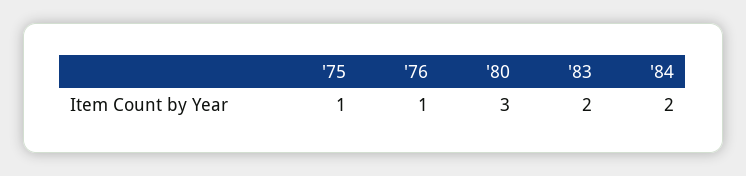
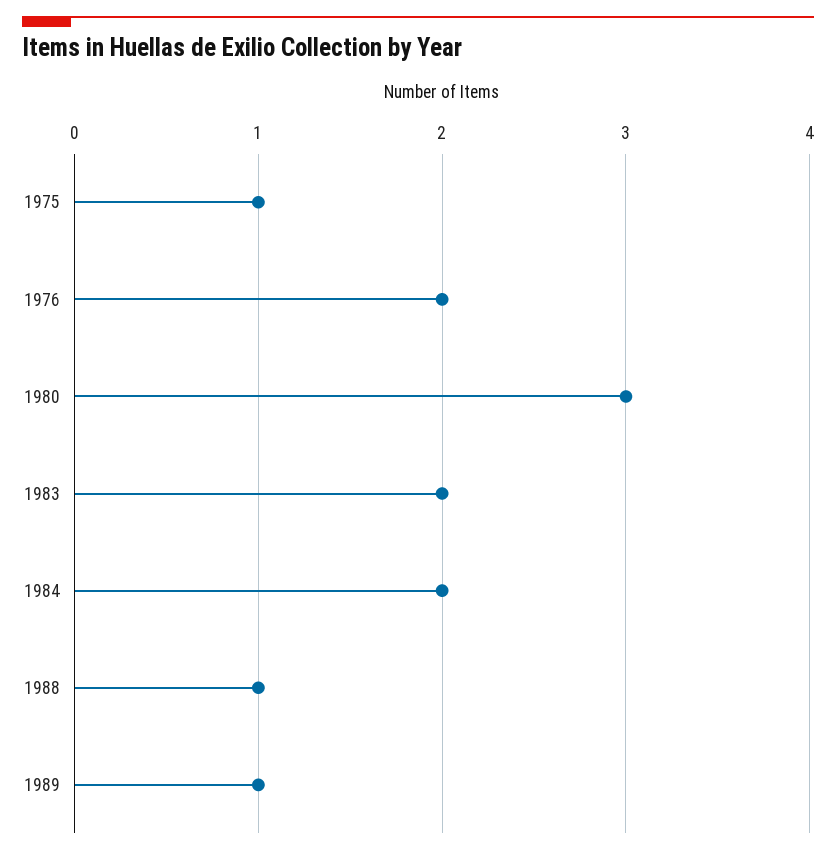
'76: 1 -> 2
1988: none -> 1
1989: none -> 1

